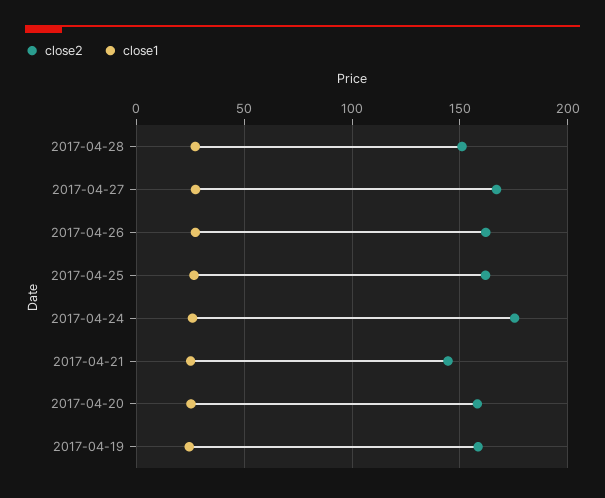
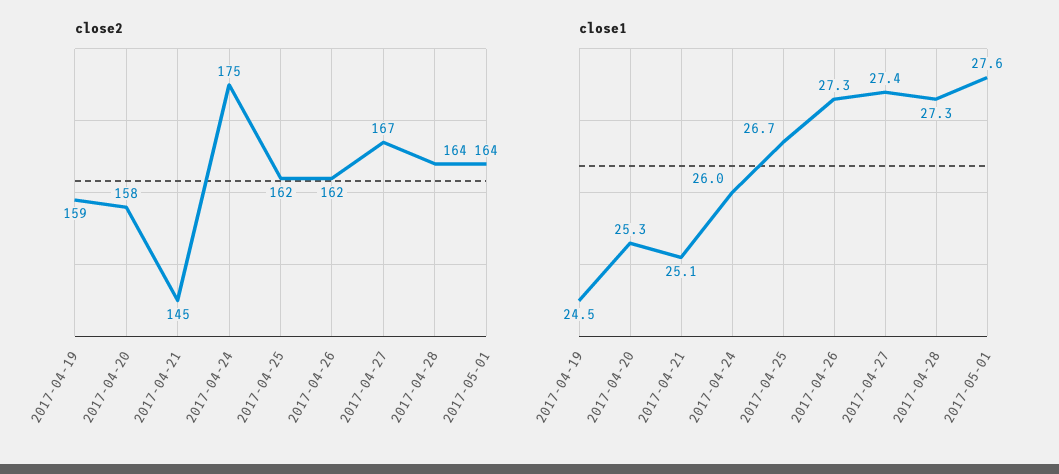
close2, 2017-04-28: 150 -> 164
close2, 2017-05-01: none -> 164
close1, 2017-05-01: none -> 27.6

